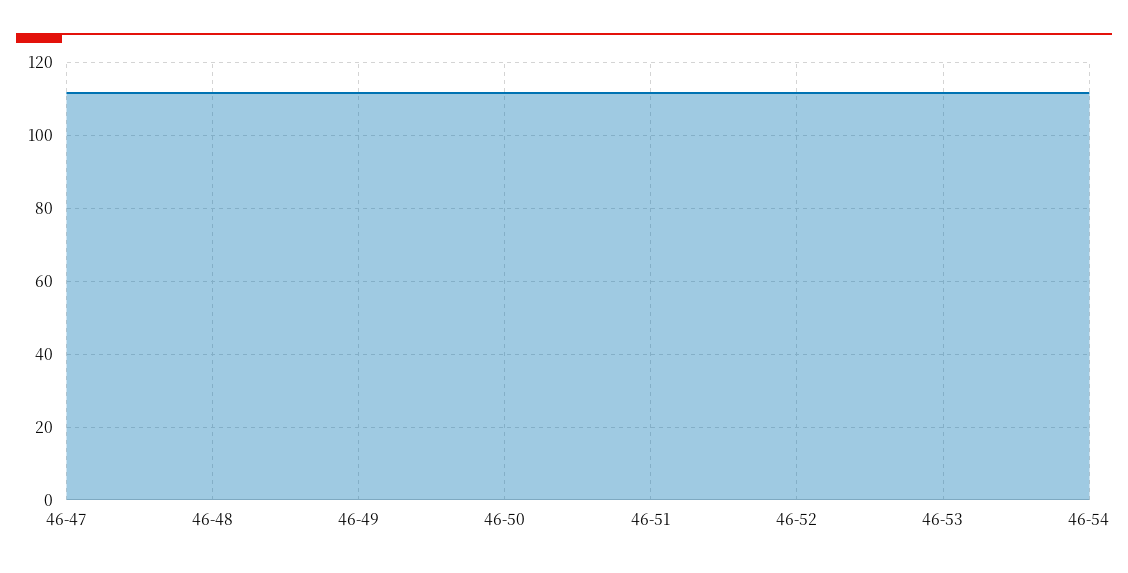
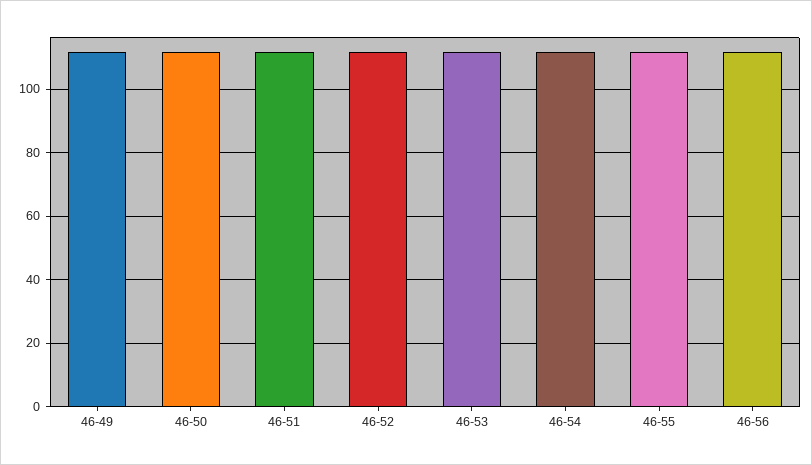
46-47: 112 -> none
46-48: 112 -> none
46-55: none -> 112
46-56: none -> 112

